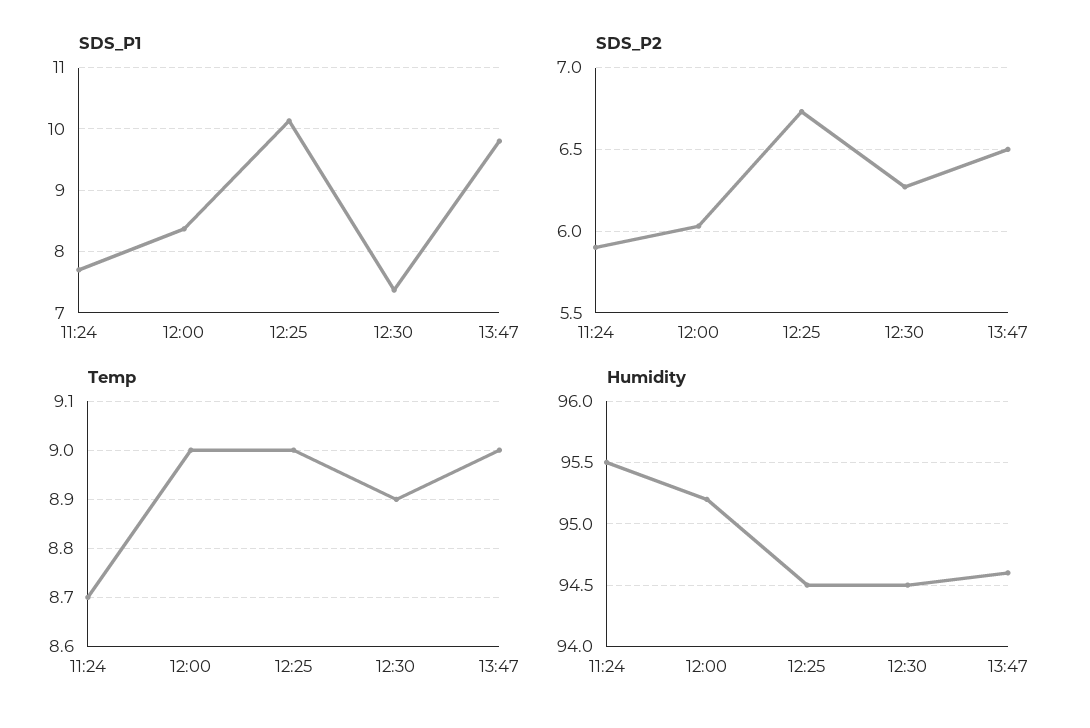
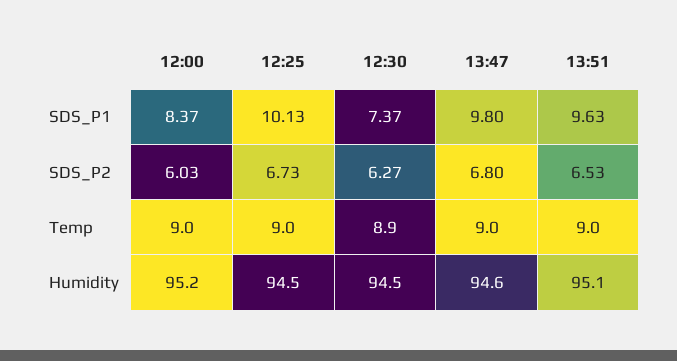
SDS_P1, 11:24: 7.7 -> none
SDS_P2, 11:24: 5.9 -> none
SDS_P2, 13:47: 6.5 -> 6.8
Temp, 11:24: 8.7 -> none
Humidity, 11:24: 95.5 -> none
SDS_P1, 13:51: none -> 9.63
SDS_P2, 13:51: none -> 6.53
Temp, 13:51: none -> 9
Humidity, 13:51: none -> 95.1

